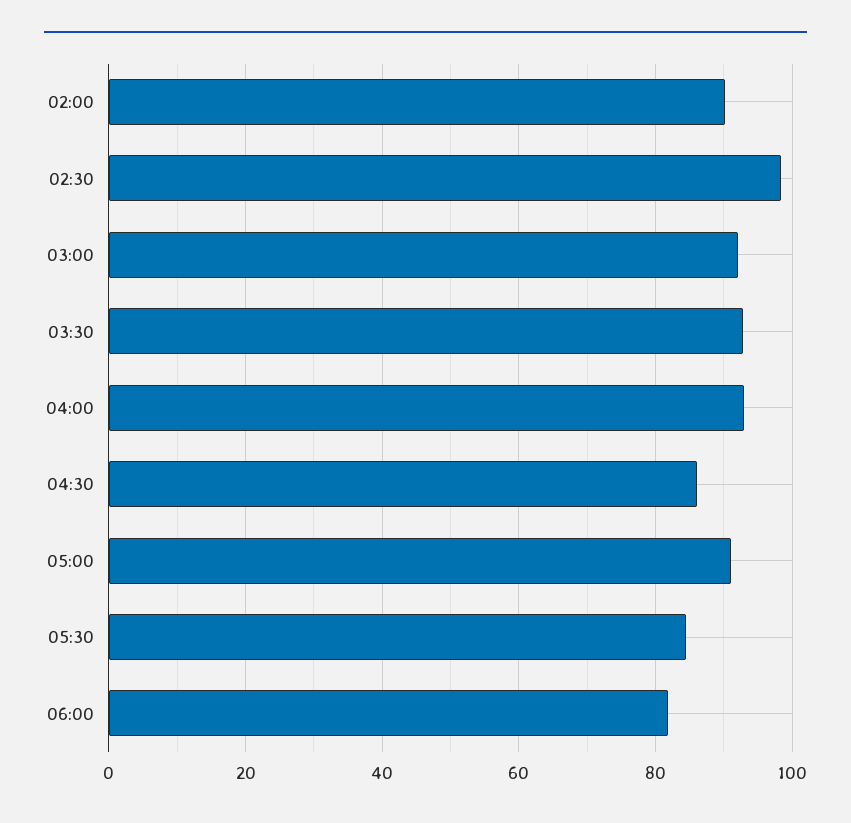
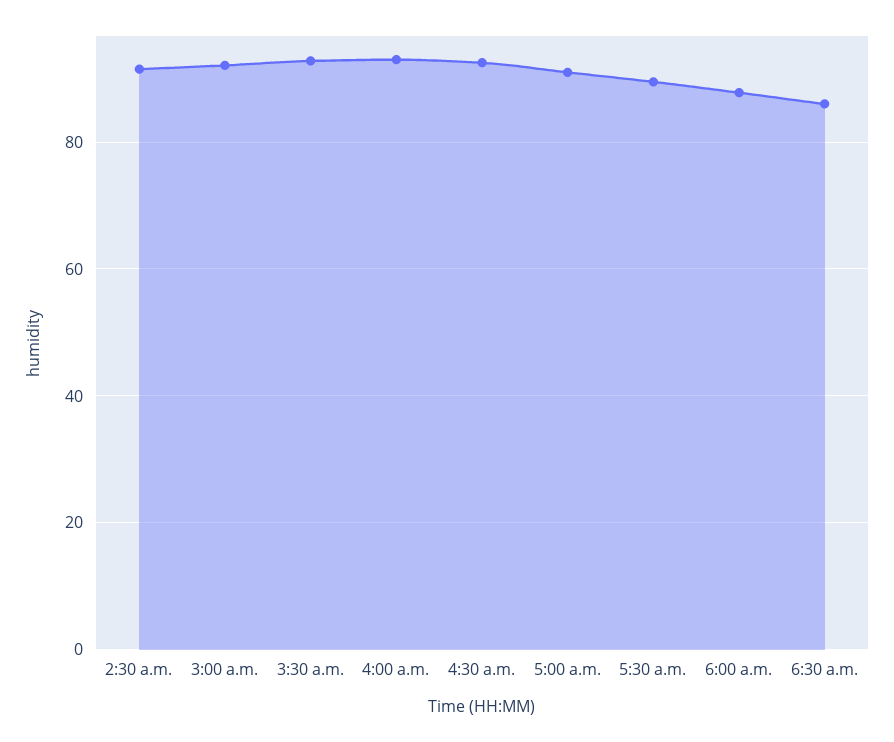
02:00: 90 -> none
02:30: 98 -> 92
04:30: 86 -> 92
05:30: 84 -> 90
06:00: 82 -> 88
6:30 a.m.: none -> 86

